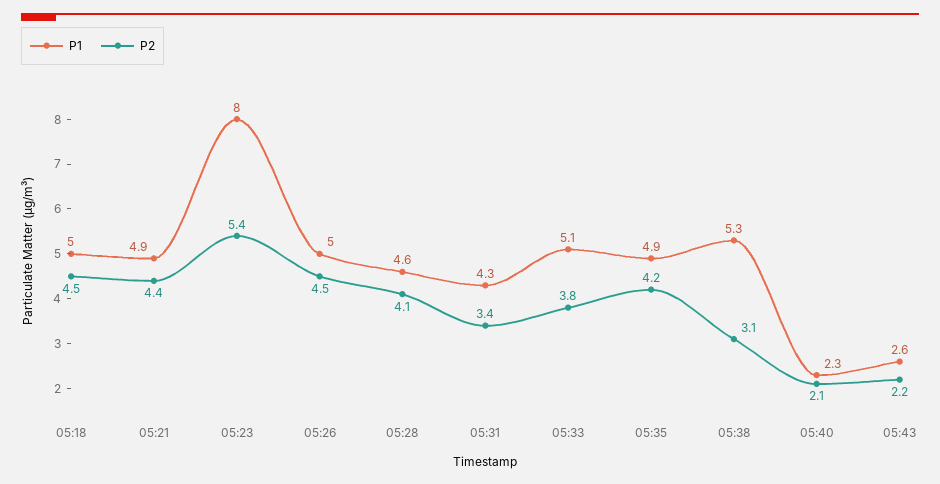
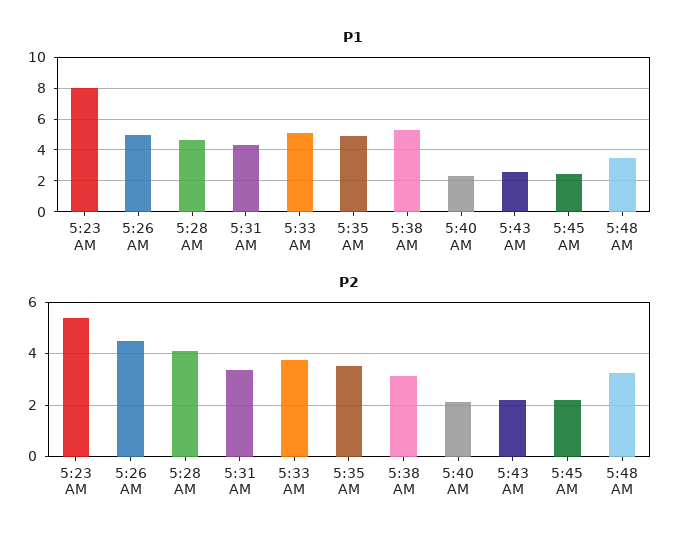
P1, 05:18: 5 -> none
P2, 05:18: 4.5 -> none
P1, 05:21: 4.9 -> none
P2, 05:21: 4.4 -> none
P2, 05:35: 4.2 -> 3.5
P1, 5:45 AM: none -> 2.5
P1, 5:48 AM: none -> 3.5
P2, 5:45 AM: none -> 2.25
P2, 5:48 AM: none -> 3.25

